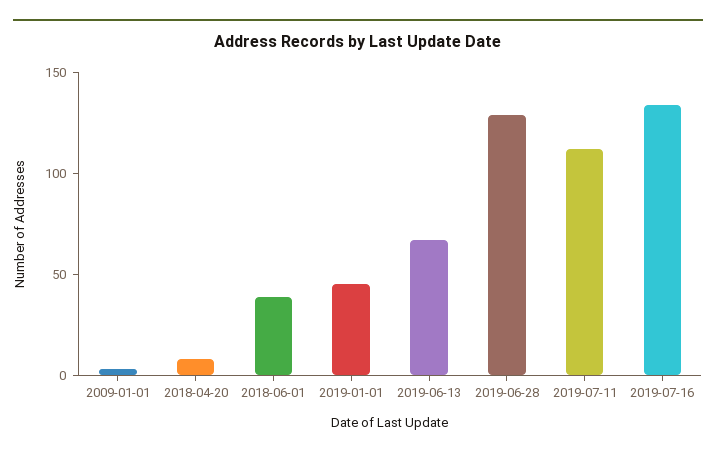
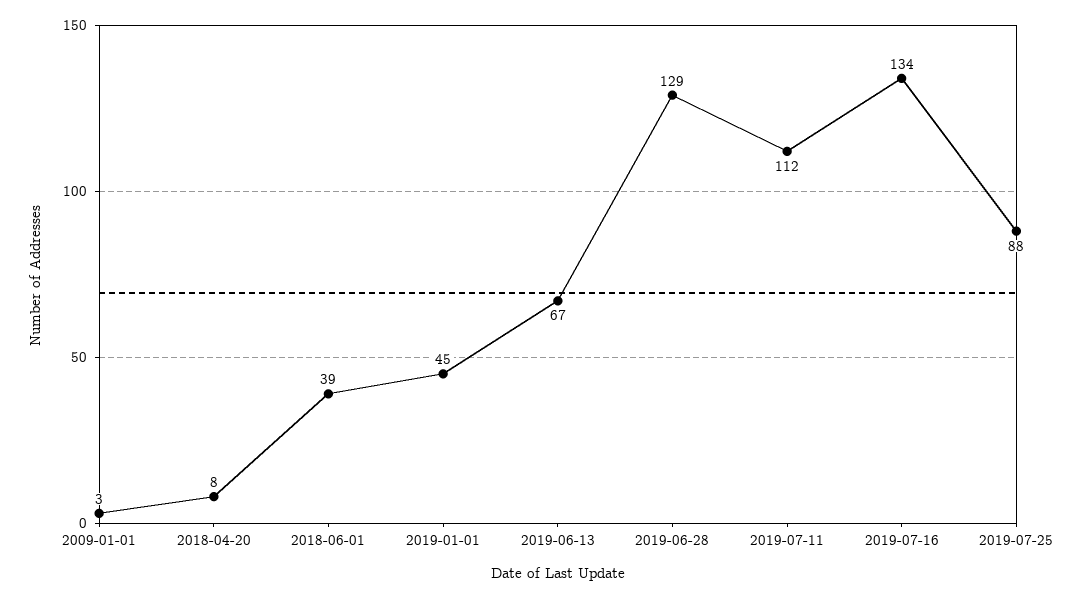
2019-07-25: none -> 88

